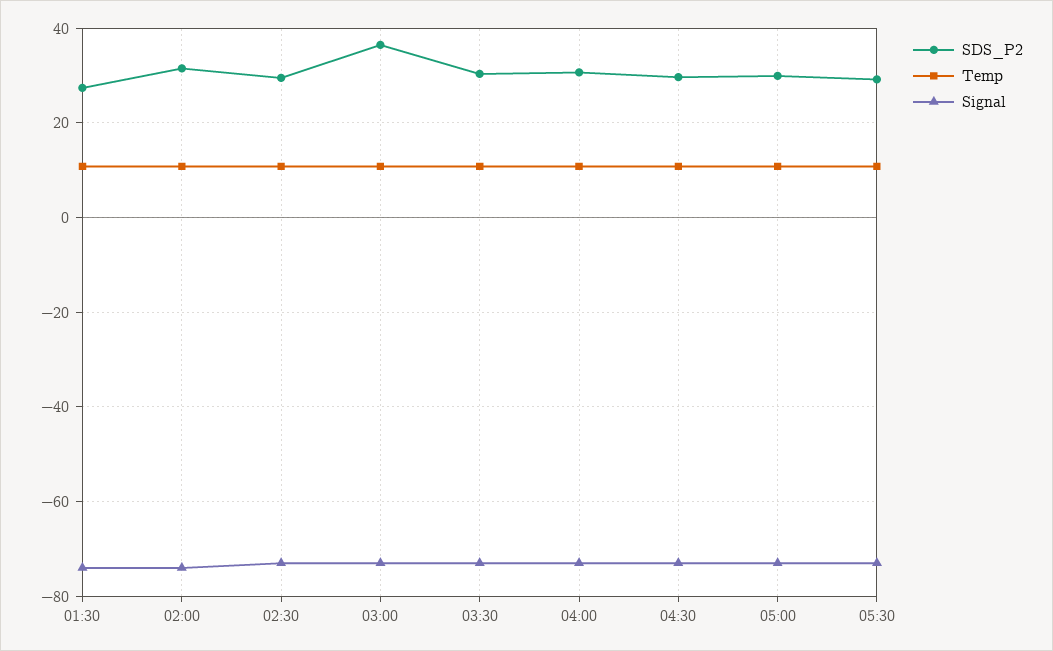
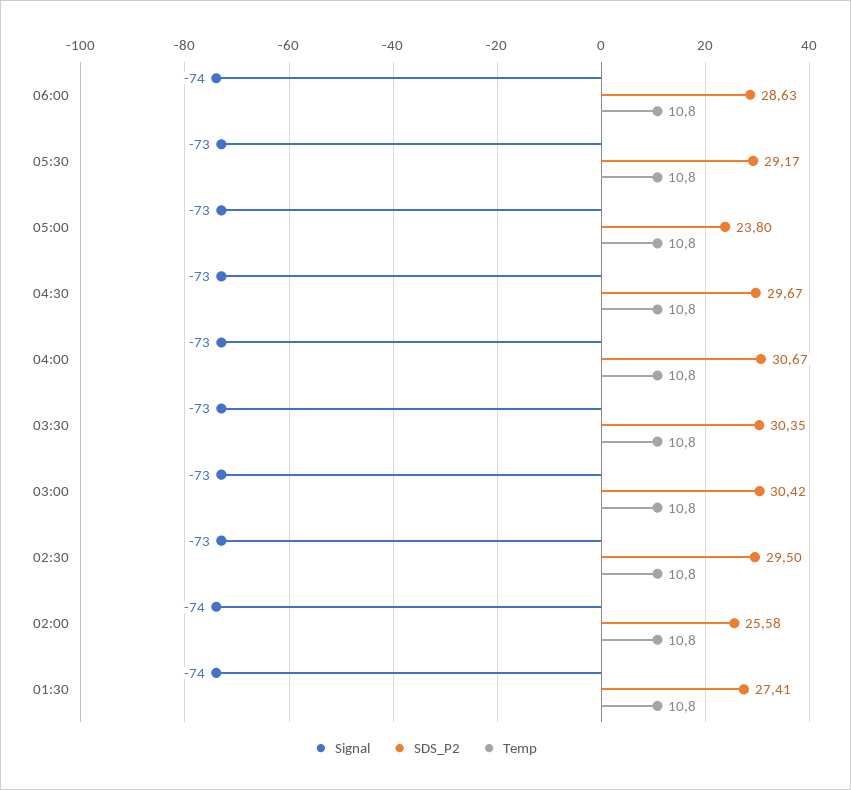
SDS_P2, 02:00: 32 -> 25.58
SDS_P2, 03:00: 36 -> 30.42
SDS_P2, 05:00: 30 -> 23.8
Signal, 06:00: none -> -74
SDS_P2, 06:00: none -> 28.63
Temp, 06:00: none -> 10.8

